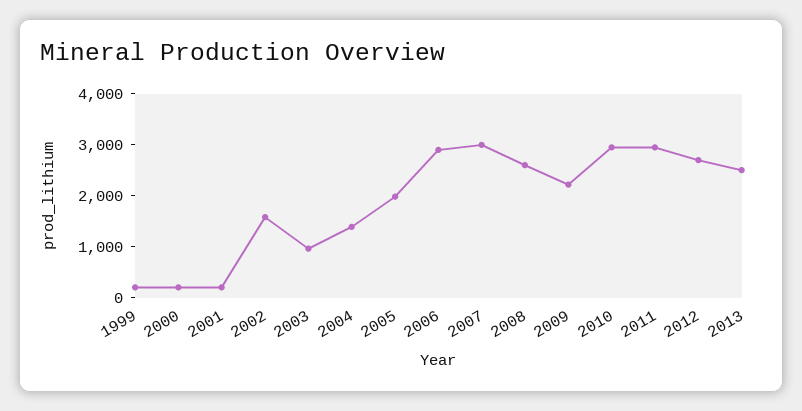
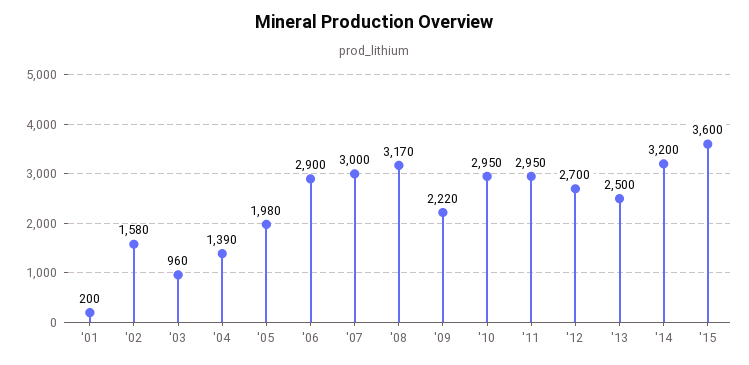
1999: 200 -> none
2000: 200 -> none
2008: 2600 -> 3170
'14: none -> 3200
'15: none -> 3600

